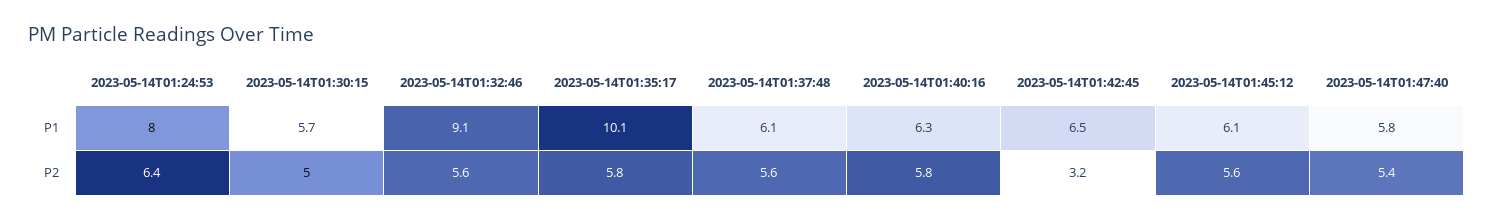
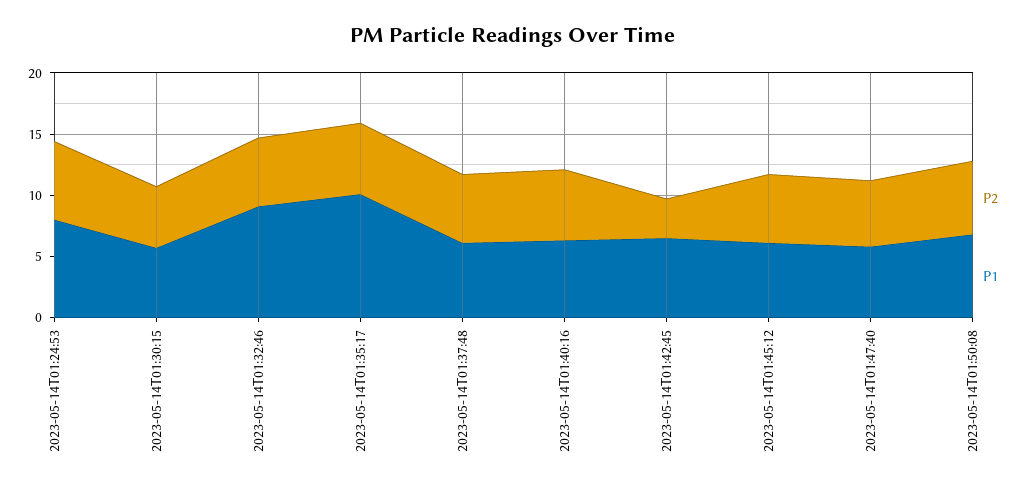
P2, 2023-05-14T01:50:08: none -> 6
P1, 2023-05-14T01:50:08: none -> 7

